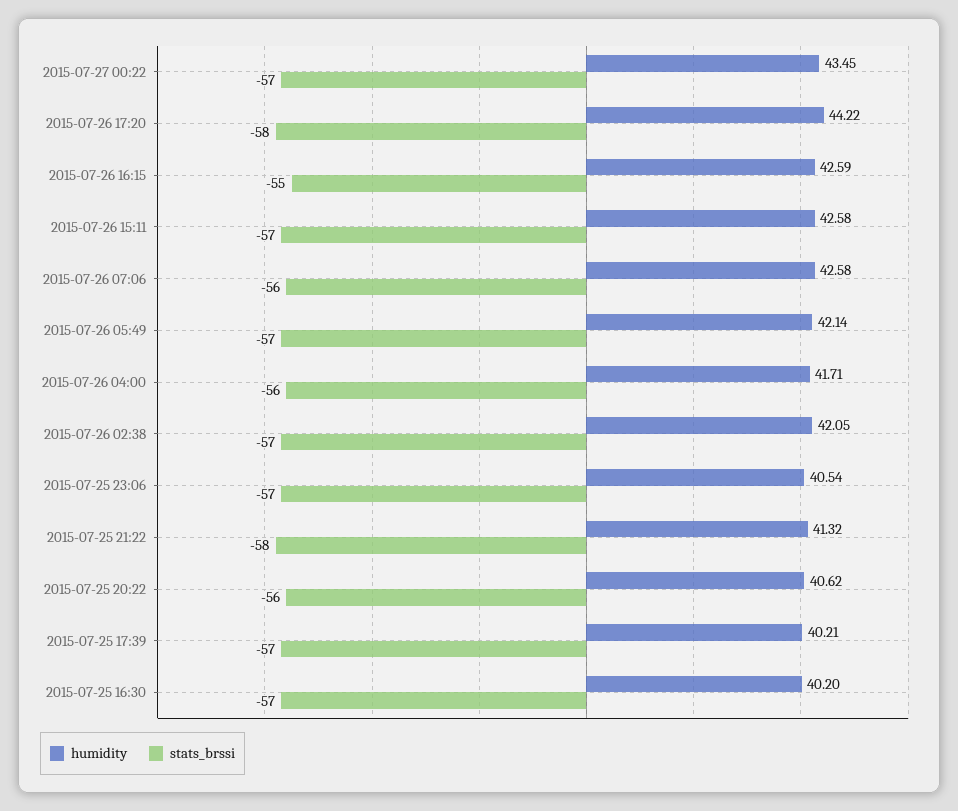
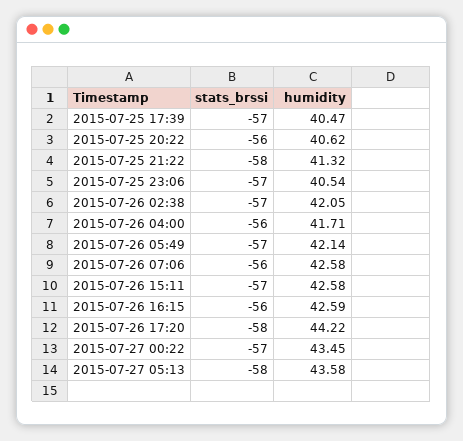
stats_brssi, 2015-07-26 16:15: -55 -> -56
humidity, 2015-07-25 17:39: 40.21 -> 40.47
humidity, 2015-07-25 16:30: 40.2 -> none
stats_brssi, 2015-07-25 16:30: -57 -> none
stats_brssi, 2015-07-27 05:13: none -> -58
humidity, 2015-07-27 05:13: none -> 43.58

